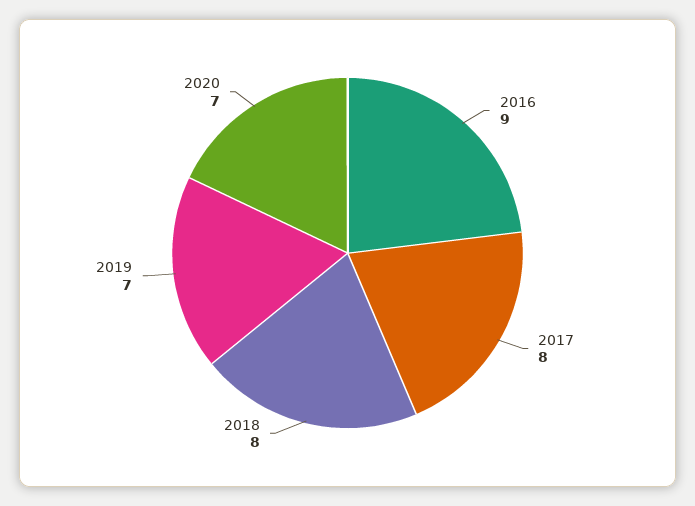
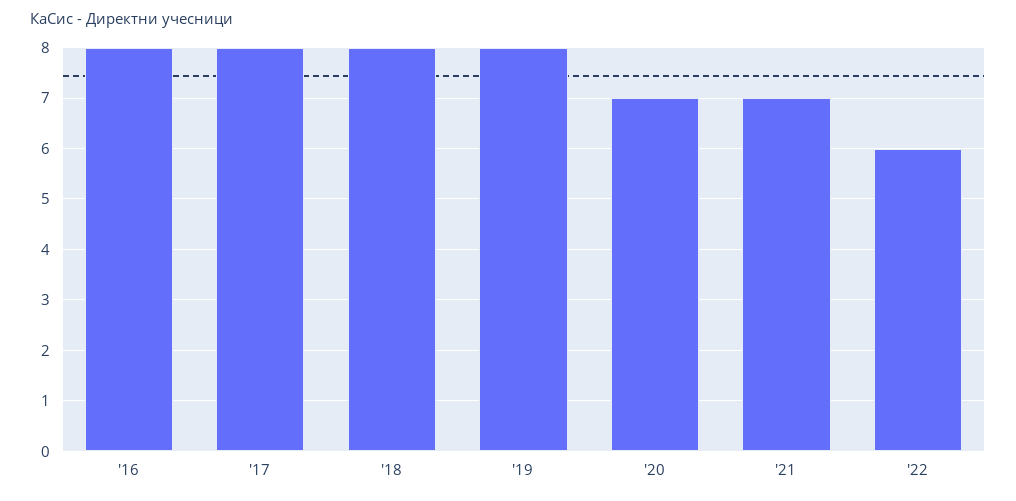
2016: 9 -> 8
2019: 7 -> 8
'21: none -> 7
'22: none -> 6

